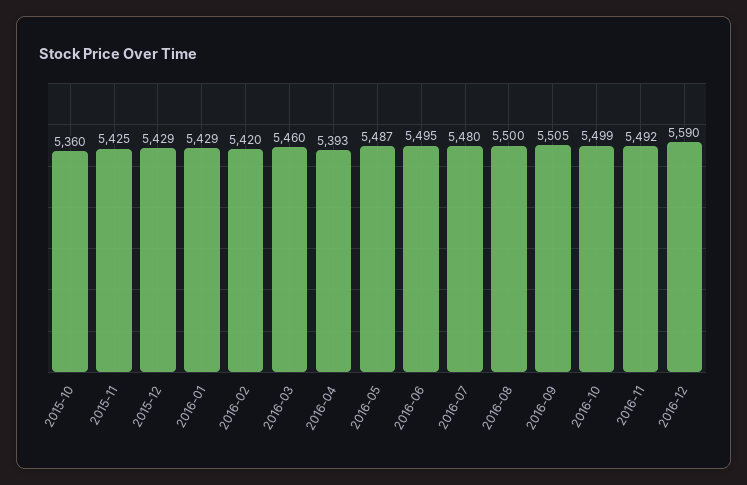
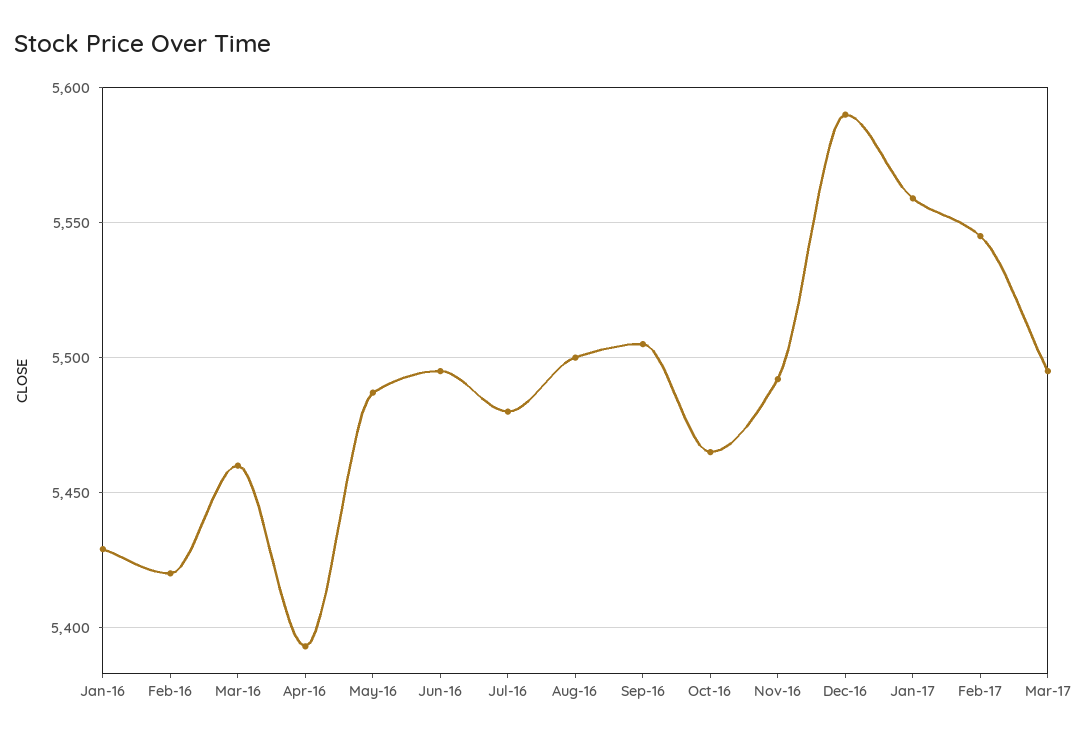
2015-10: 5360 -> none
2015-11: 5425 -> none
2015-12: 5429 -> none
2016-10: 5499 -> 5465
Jan-17: none -> 5560
Feb-17: none -> 5545
Mar-17: none -> 5495

